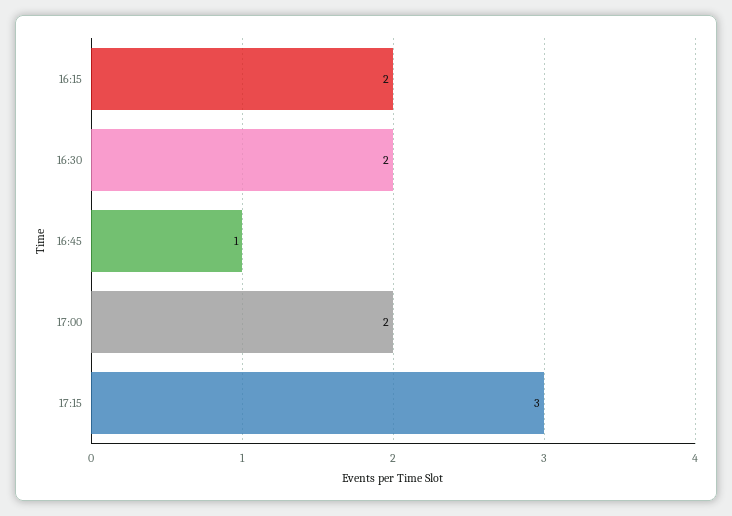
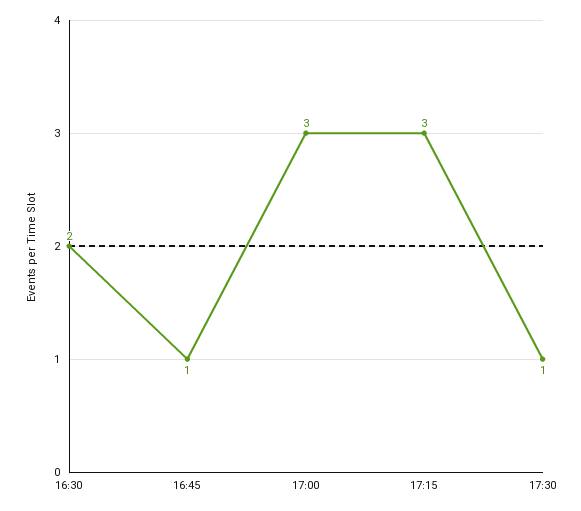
16:15: 2 -> none
17:00: 2 -> 3
17:30: none -> 1

